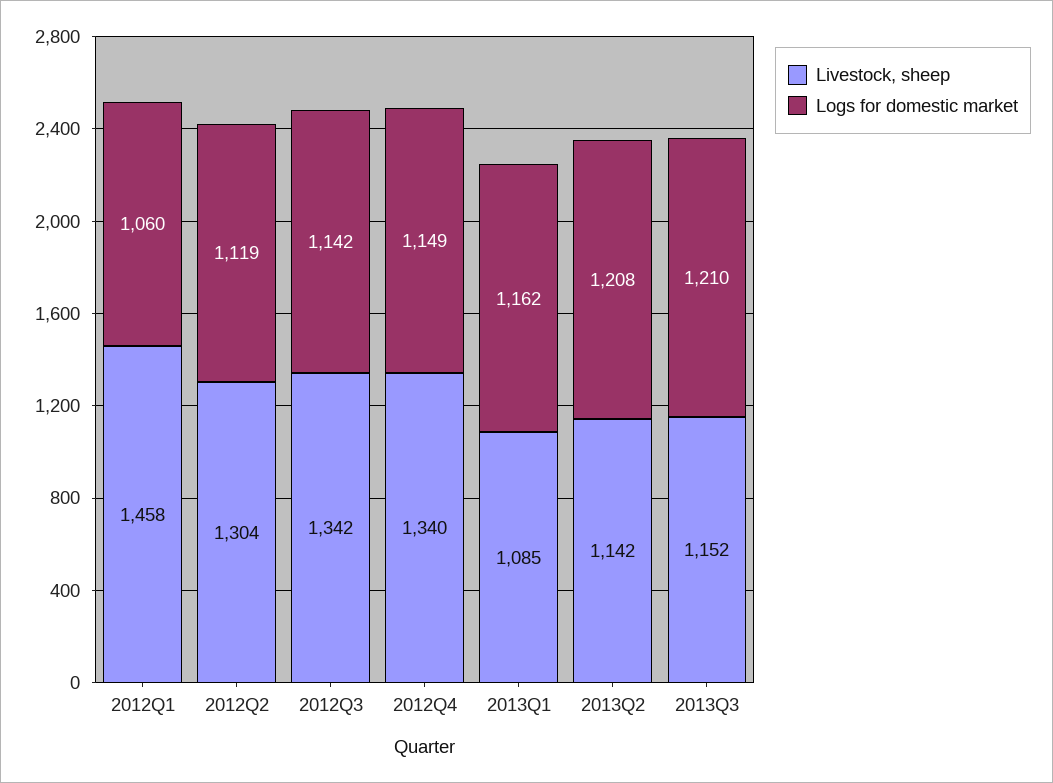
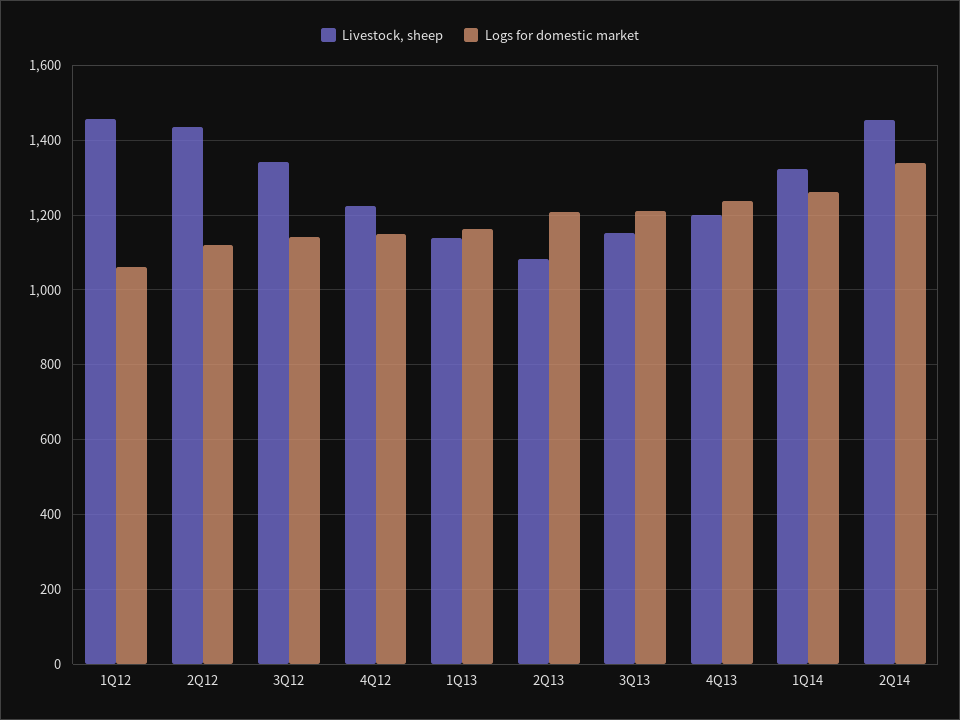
Livestock, sheep, 2012Q2: 1304 -> 1440
Livestock, sheep, 2012Q4: 1340 -> 1220
Livestock, sheep, 2013Q1: 1085 -> 1140
Livestock, sheep, 2013Q2: 1142 -> 1080
Livestock, sheep, 4Q13: none -> 1200
Logs for domestic market, 4Q13: none -> 1240
Livestock, sheep, 1Q14: none -> 1320
Logs for domestic market, 1Q14: none -> 1260
Livestock, sheep, 2Q14: none -> 1460
Logs for domestic market, 2Q14: none -> 1340

